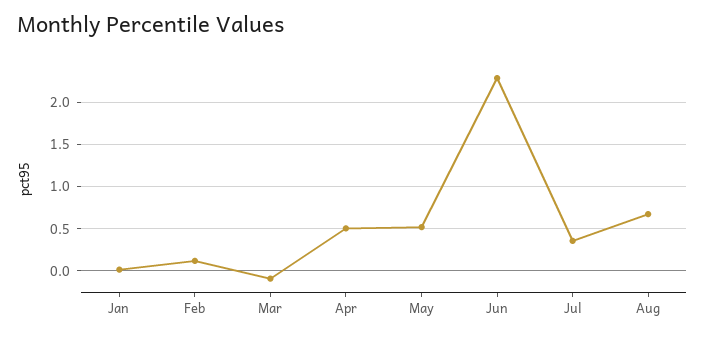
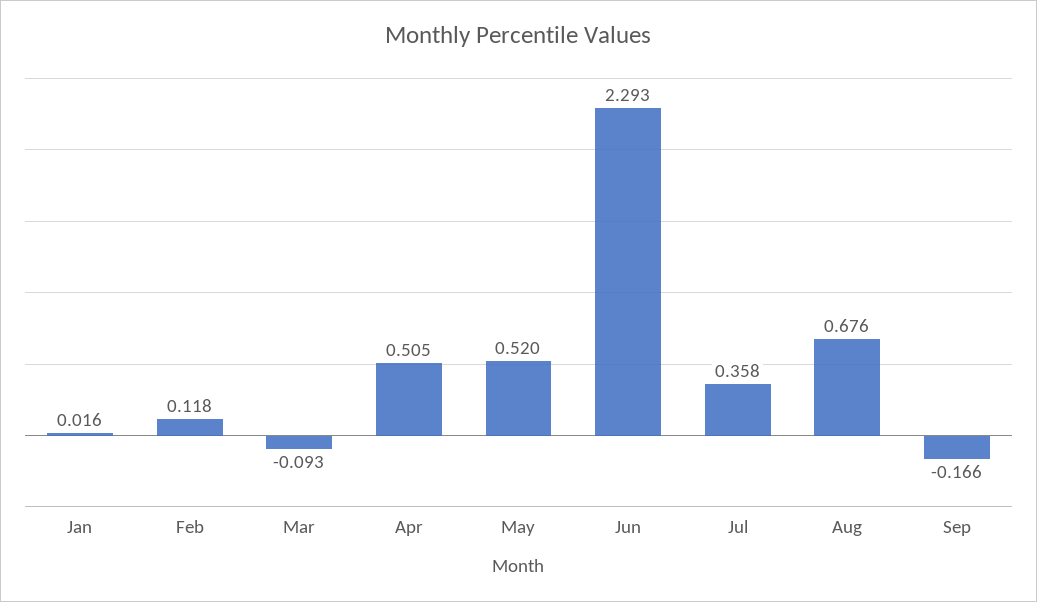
Sep: none -> -0.166

